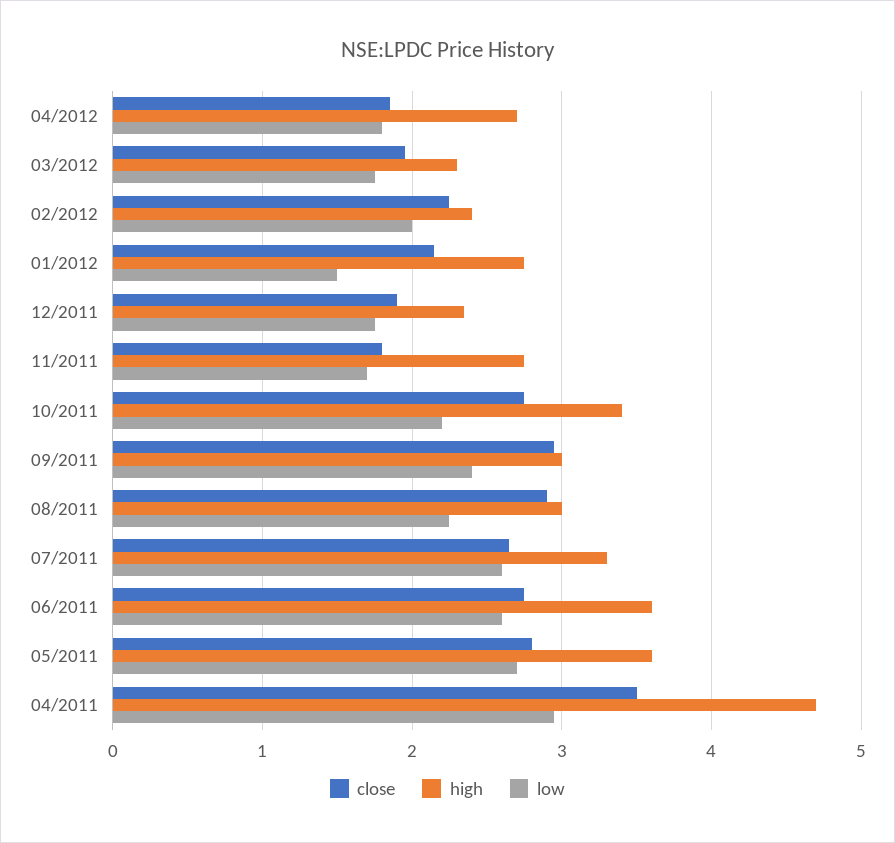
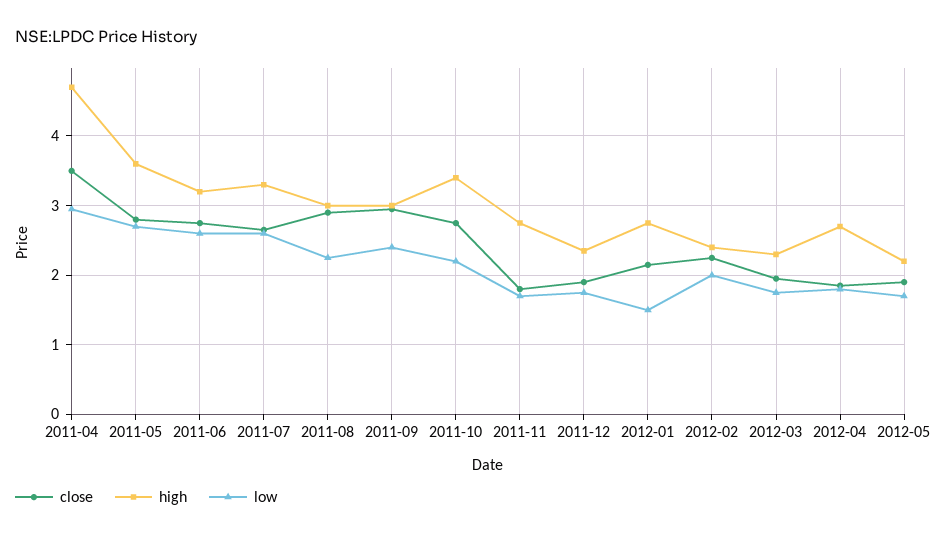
high, 06/2011: 3.6 -> 3.2
close, 2012-05: none -> 1.9
high, 2012-05: none -> 2.2
low, 2012-05: none -> 1.7

